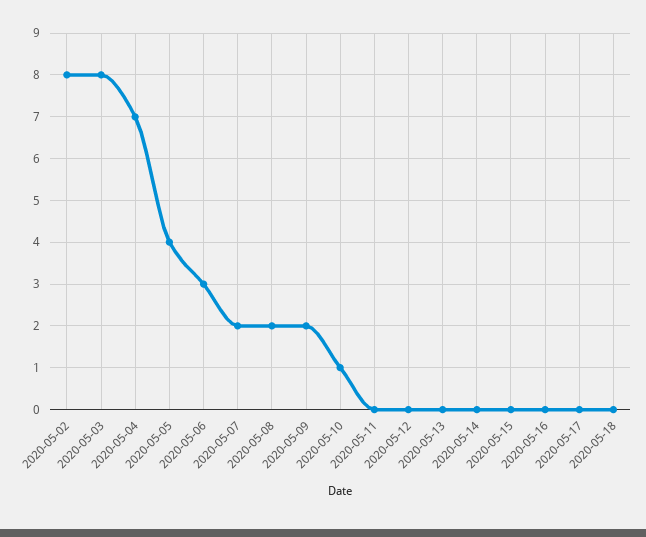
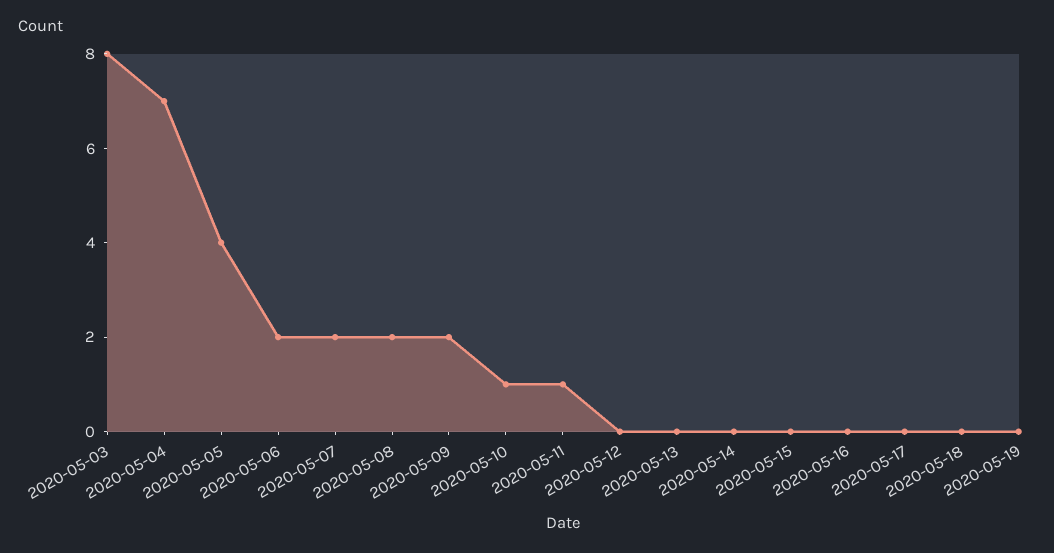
2020-05-02: 8 -> none
2020-05-06: 3 -> 2
2020-05-11: 0 -> 1
2020-05-19: none -> 0

